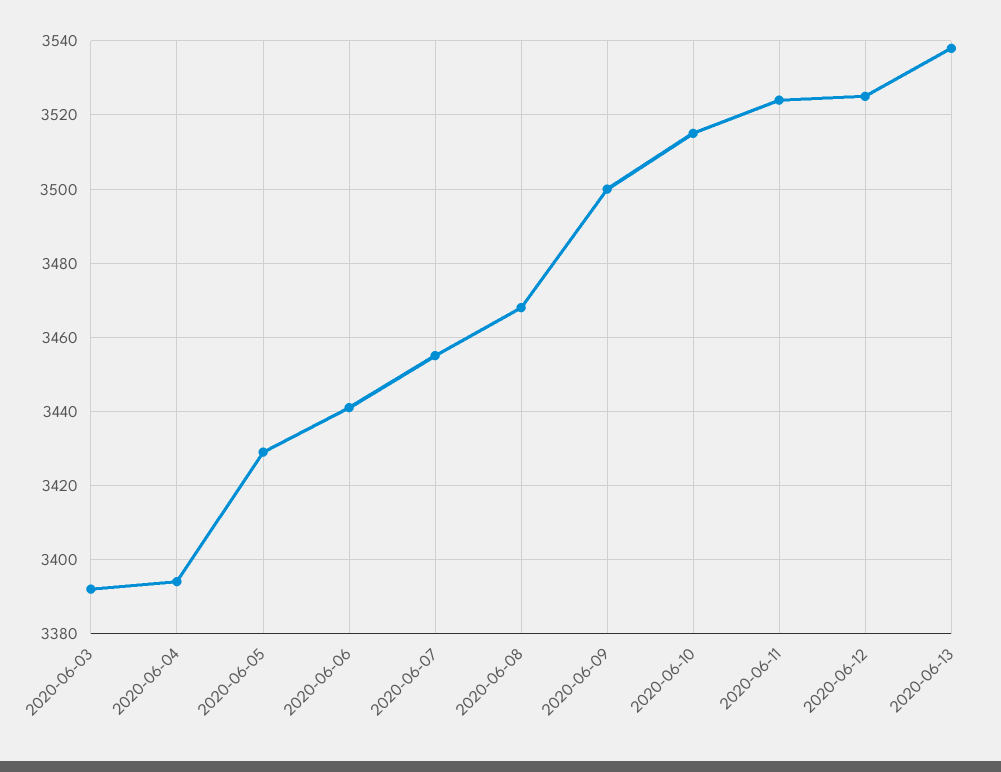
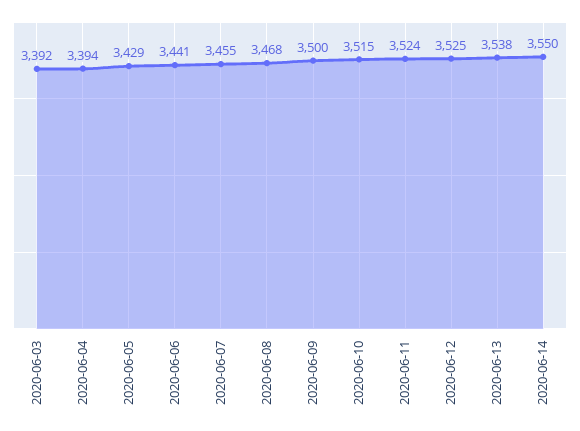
2020-06-14: none -> 3550

